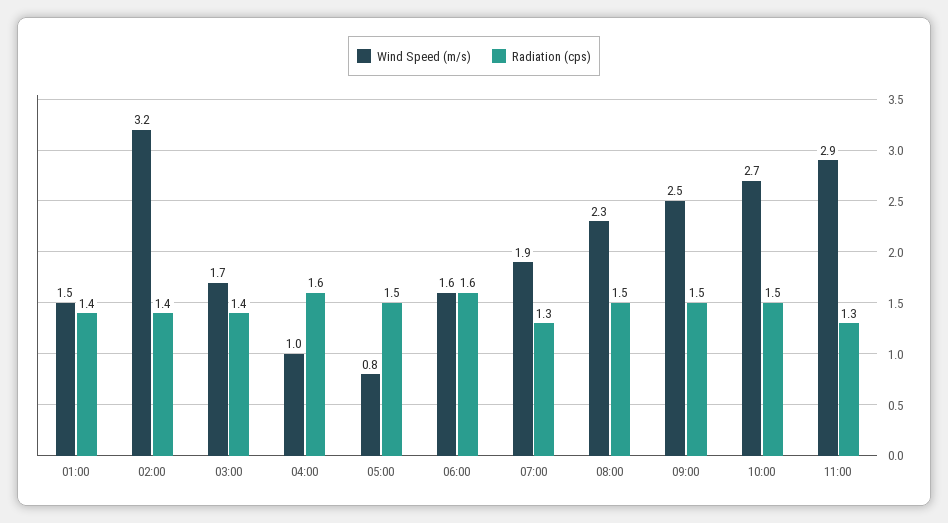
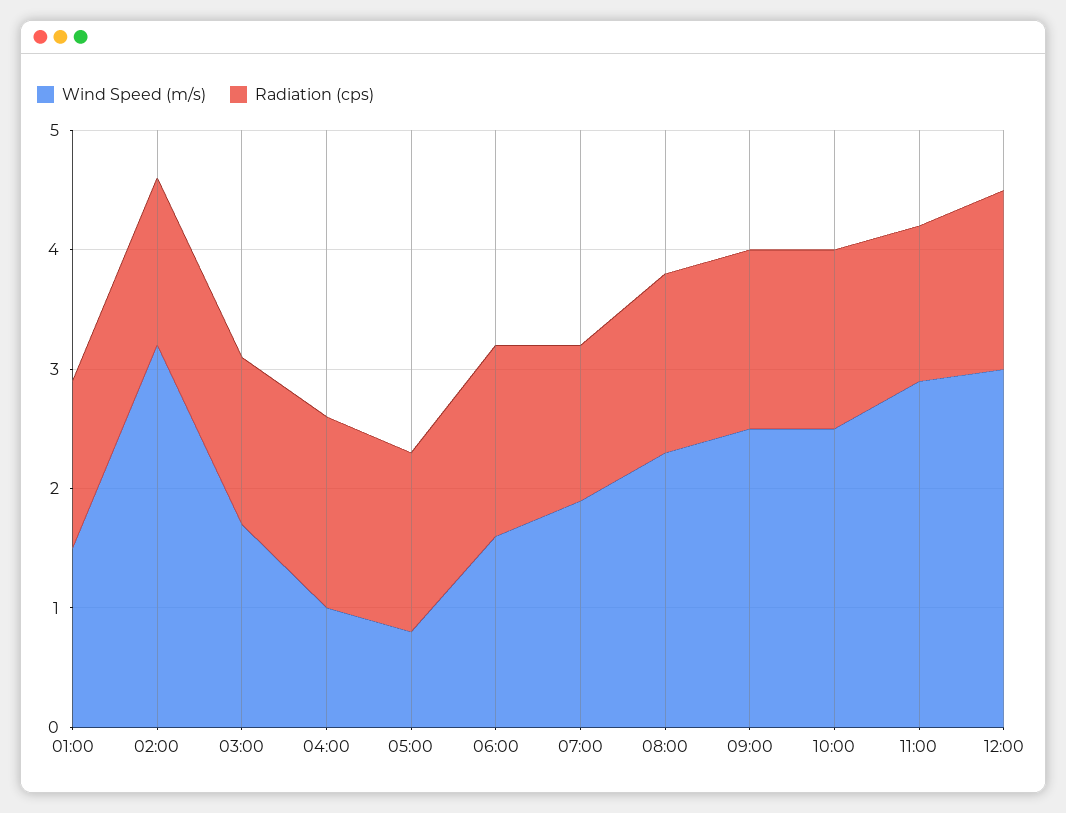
Wind Speed (m/s), 10:00: 2.7 -> 2.5
Wind Speed (m/s), 12:00: none -> 3
Radiation (cps), 12:00: none -> 1.5

